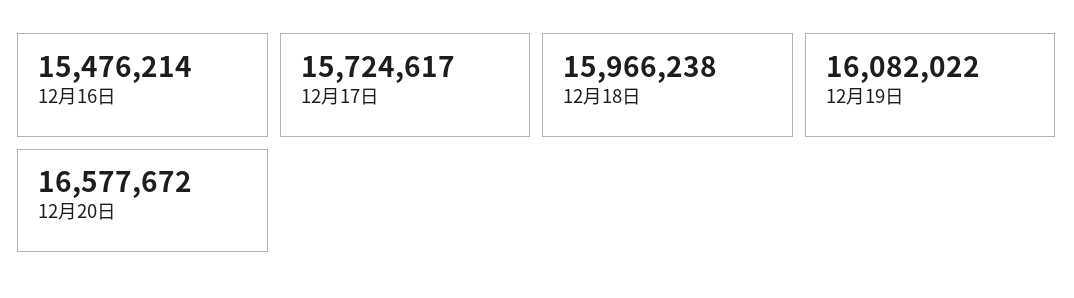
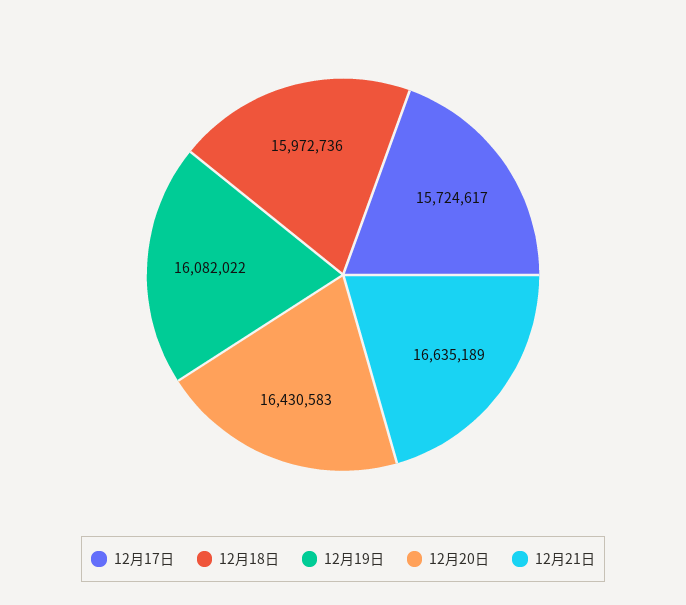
12月16日: 15476214 -> none
12月18日: 15966238 -> 15972736
12月20日: 16577672 -> 16430583
12月21日: none -> 16635189

